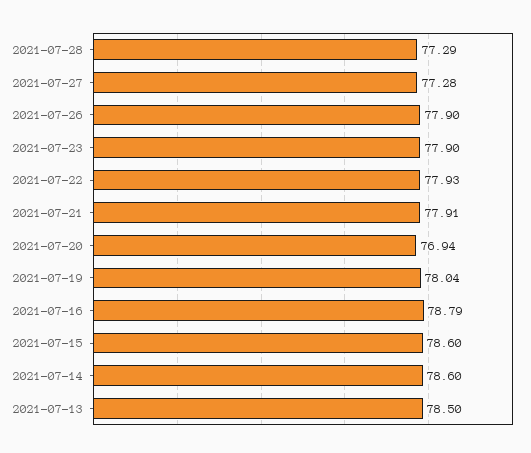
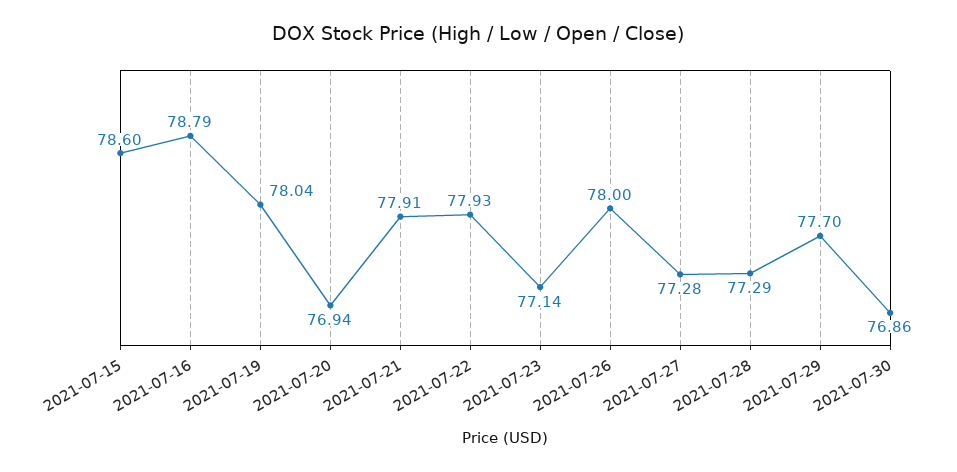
2021-07-26: 77.9 -> 78
2021-07-23: 77.9 -> 77.14
2021-07-14: 78.6 -> none
2021-07-13: 78.5 -> none
2021-07-29: none -> 77.7
2021-07-30: none -> 76.86

